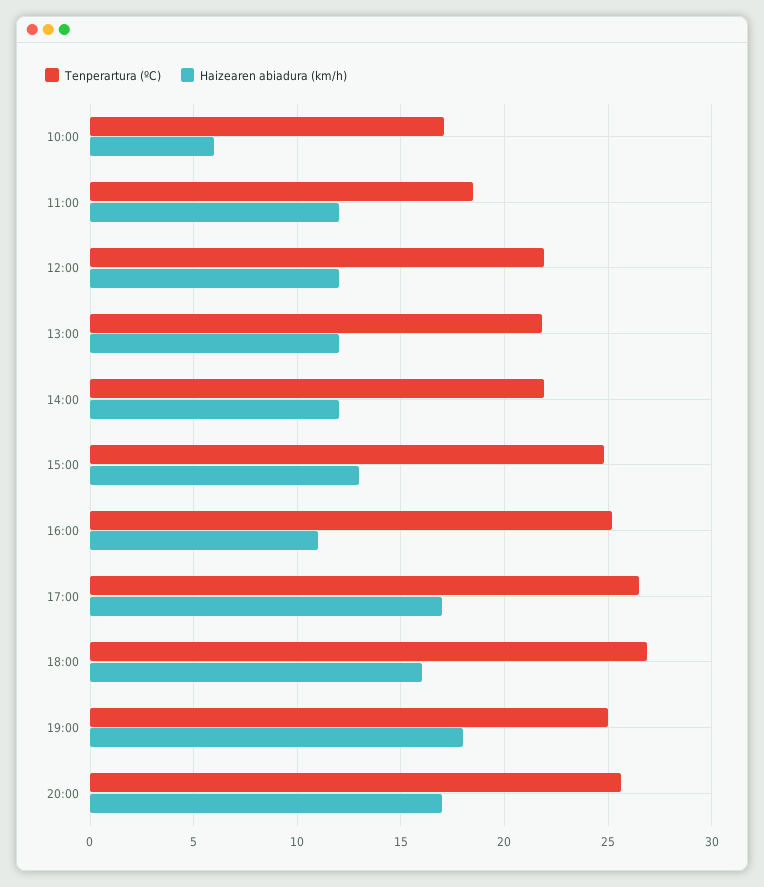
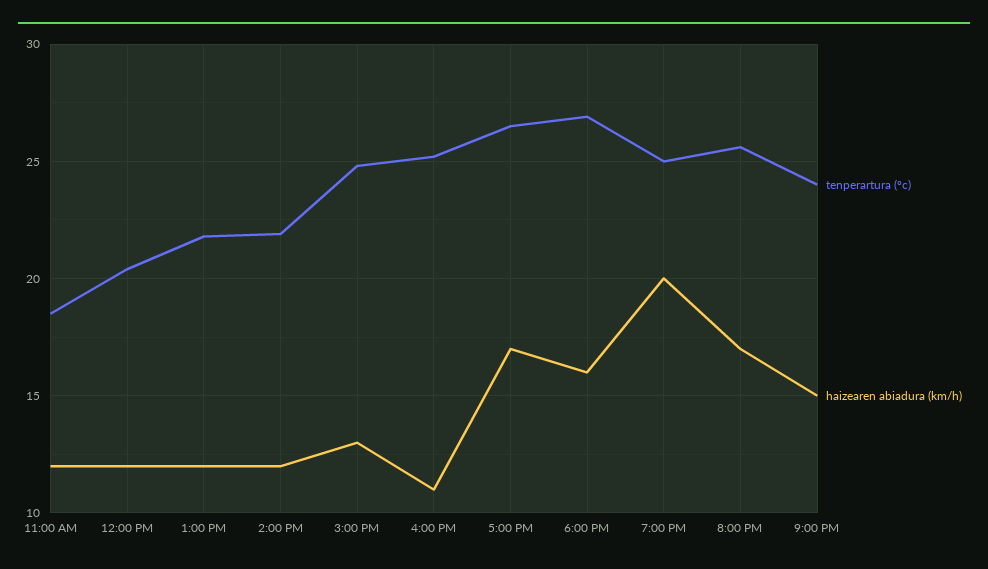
Tenperartura (ºC), 10:00: 17 -> none
Haizearen abiadura (km/h), 10:00: 6 -> none
Tenperartura (ºC), 12:00: 22 -> 20.5
Haizearen abiadura (km/h), 19:00: 18 -> 20
Tenperartura (ºC), 9:00 PM: none -> 24
Haizearen abiadura (km/h), 9:00 PM: none -> 15

